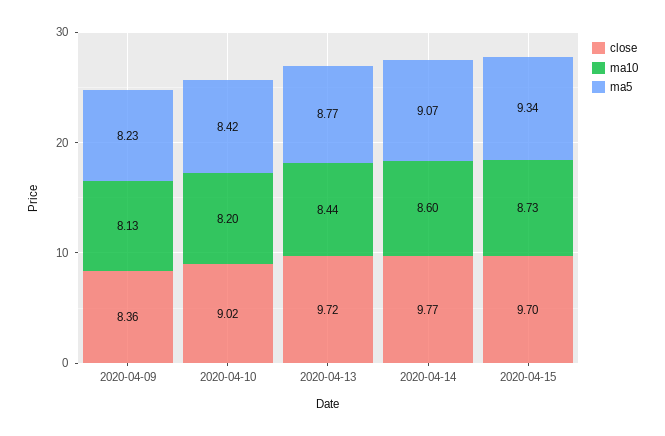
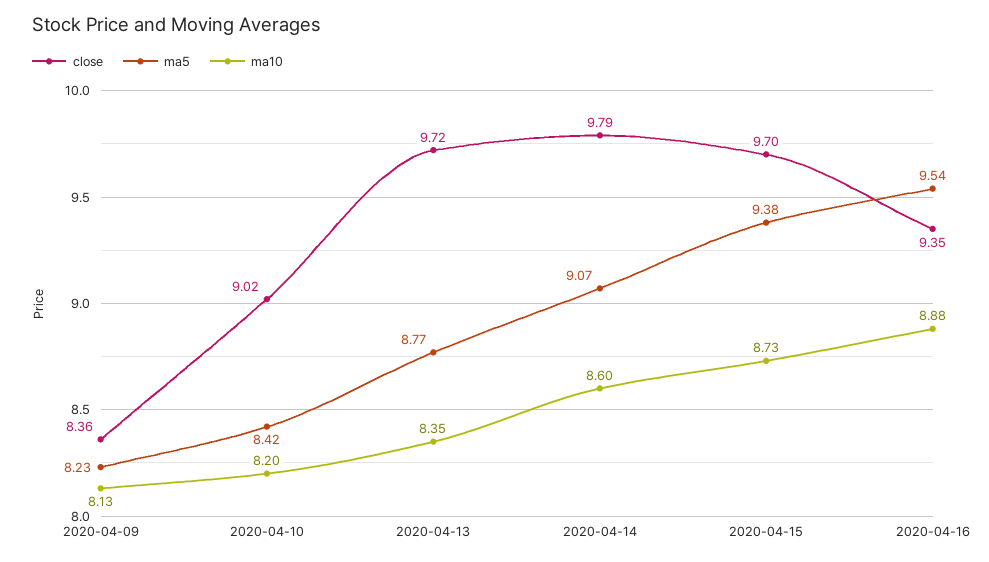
ma10, 2020-04-13: 8.44 -> 8.35
close, 2020-04-14: 9.77 -> 9.79
ma5, 2020-04-15: 9.34 -> 9.38
close, 2020-04-16: none -> 9.35
ma5, 2020-04-16: none -> 9.54
ma10, 2020-04-16: none -> 8.88

